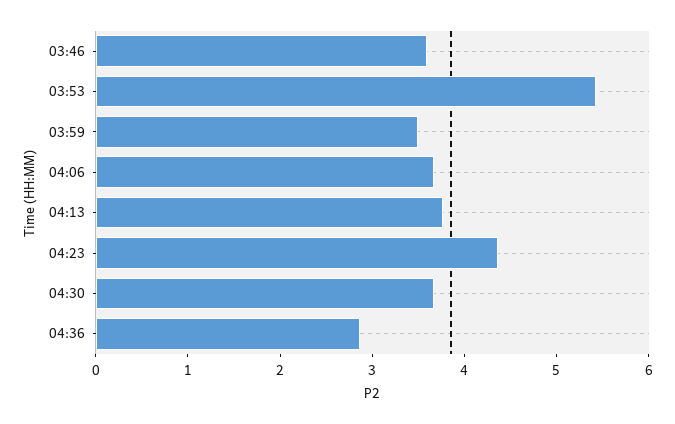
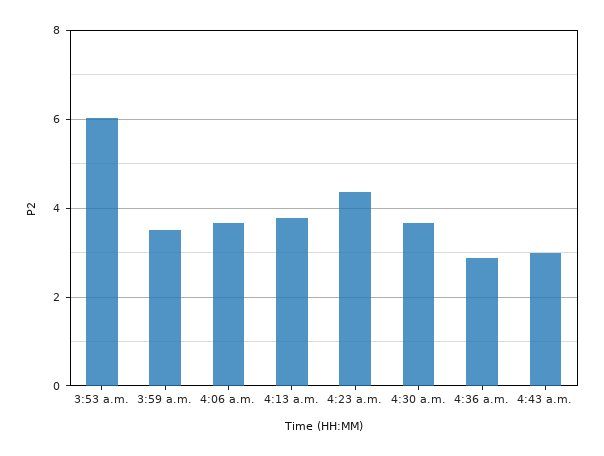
03:46: 3.6 -> none
03:53: 5.4 -> 6
4:43 a.m.: none -> 3

